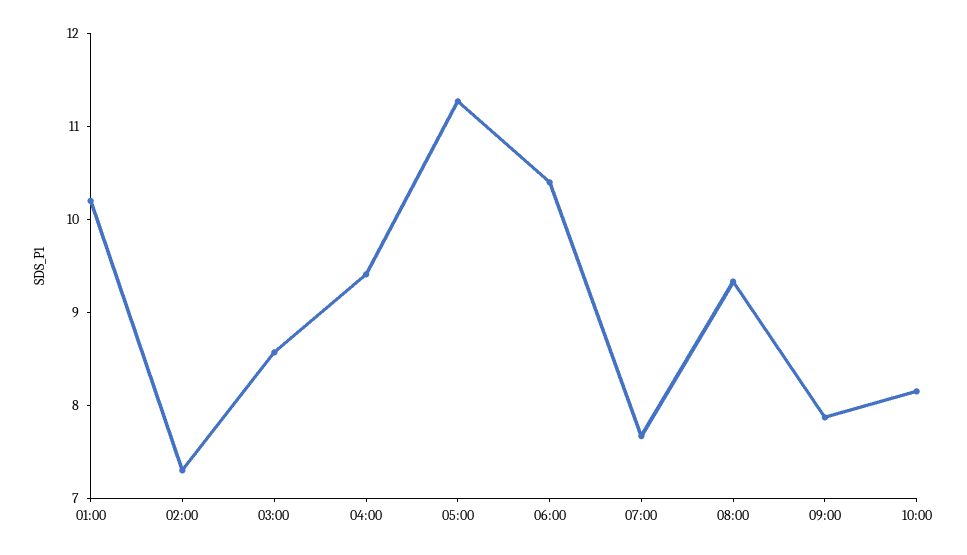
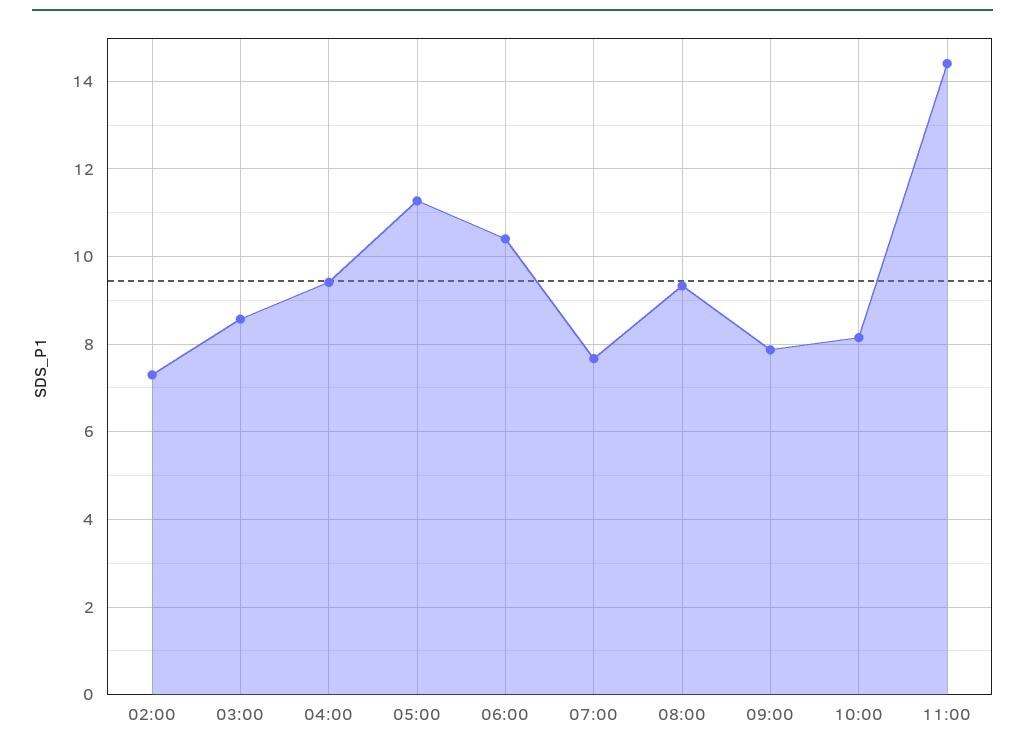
01:00: 10.2 -> none
11:00: none -> 14.4

